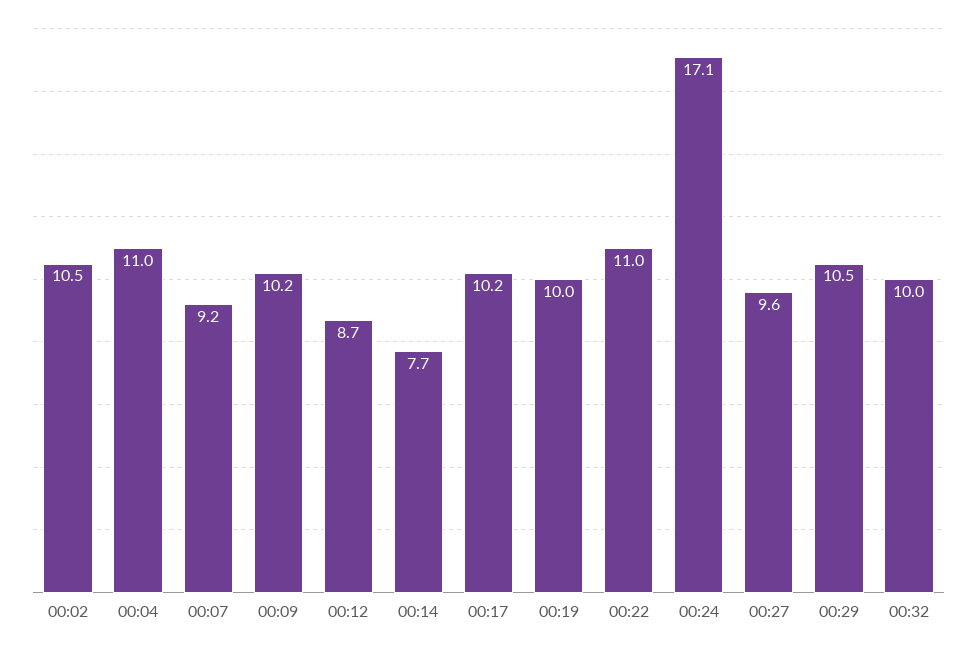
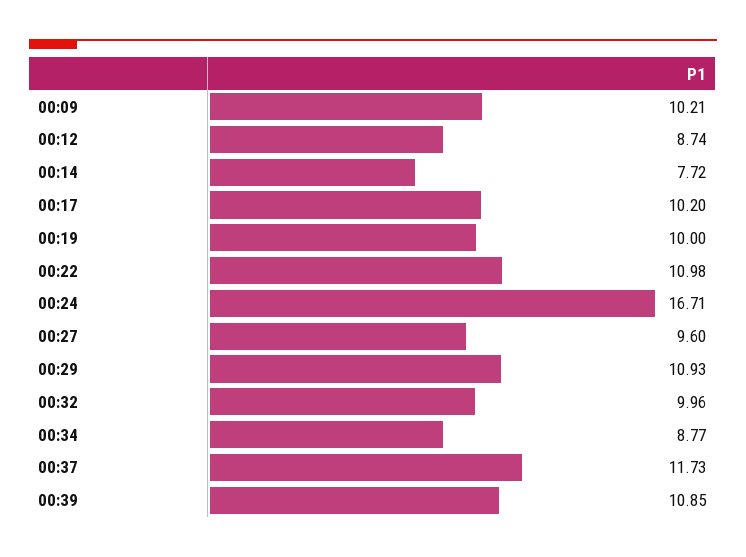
00:02: 10.5 -> none
00:04: 11 -> none
00:07: 9.2 -> none
00:24: 17.1 -> 16.71
00:29: 10.5 -> 10.93
00:34: none -> 8.77
00:37: none -> 11.73
00:39: none -> 10.85

